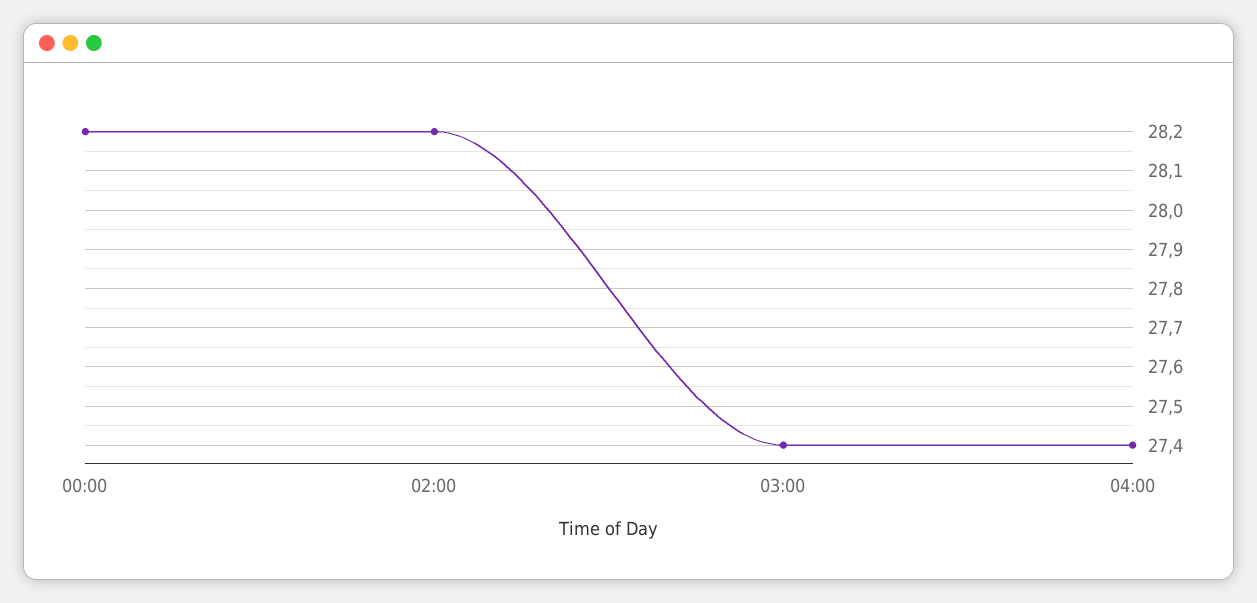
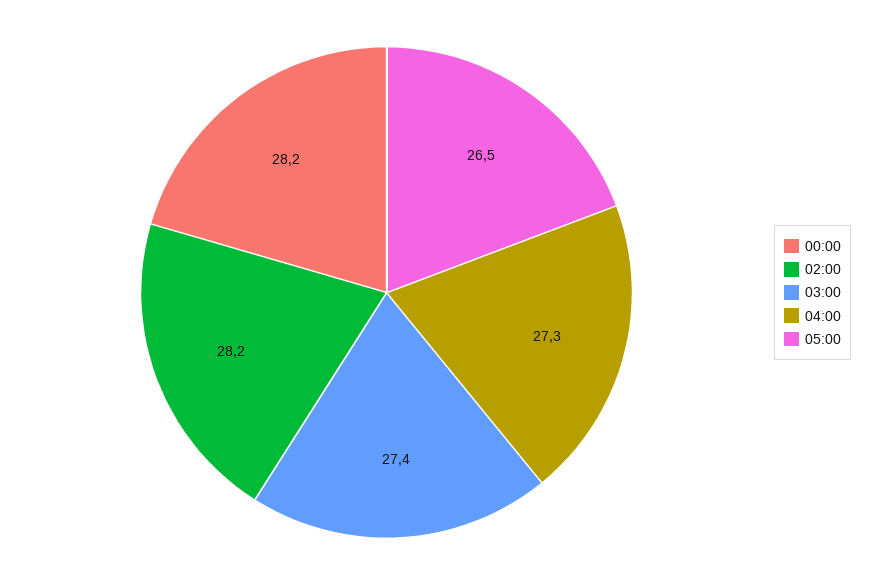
04:00: 27.4 -> 27.3
05:00: none -> 26.5

